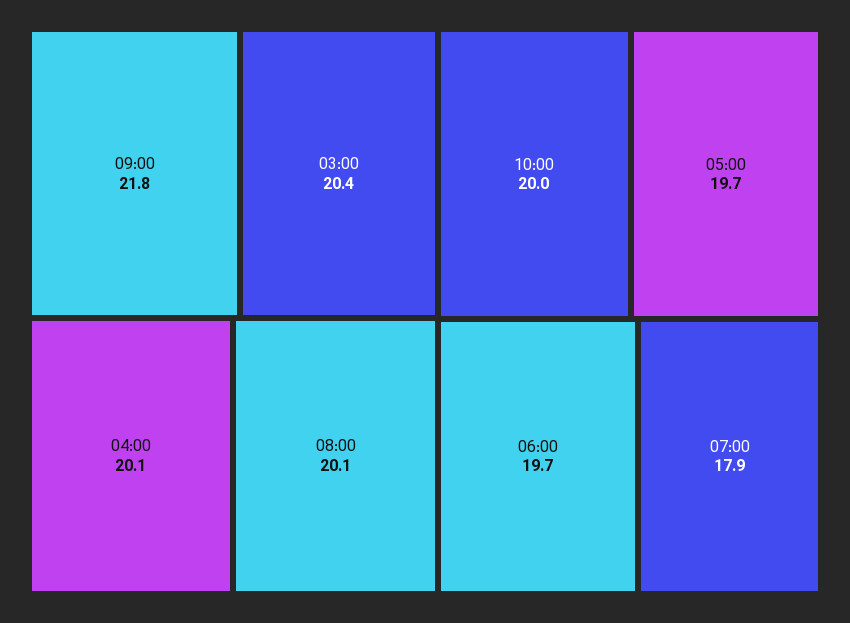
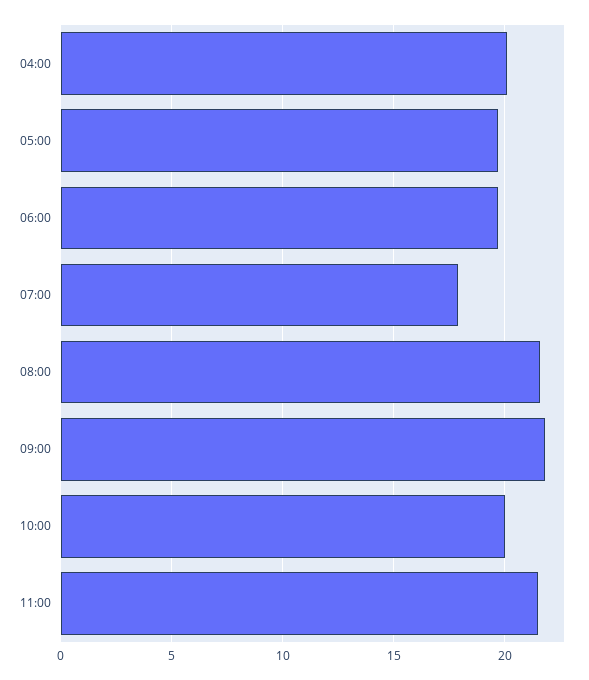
03:00: 20.4 -> none
08:00: 20.1 -> 21.5
11:00: none -> 21.5

